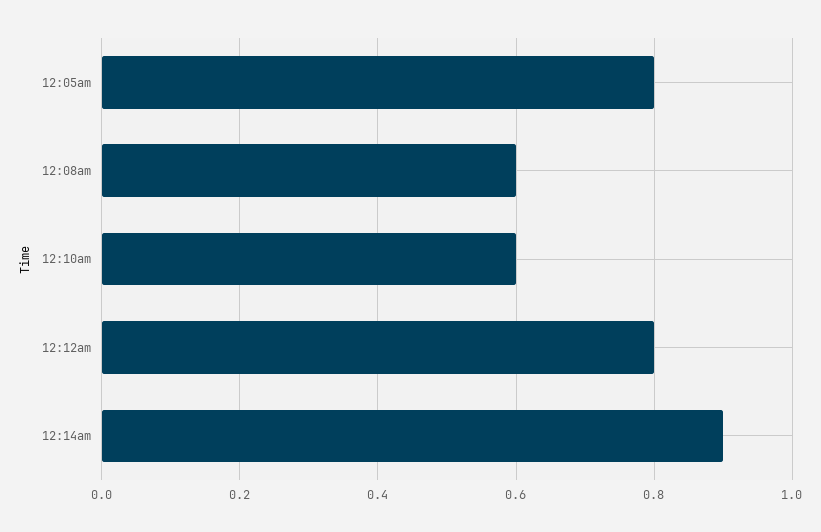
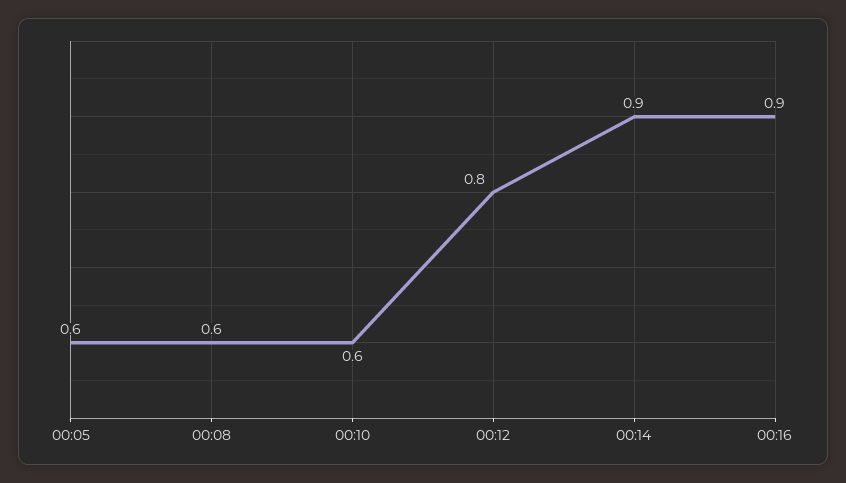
12:05am: 0.8 -> 0.6
00:16: none -> 0.9

